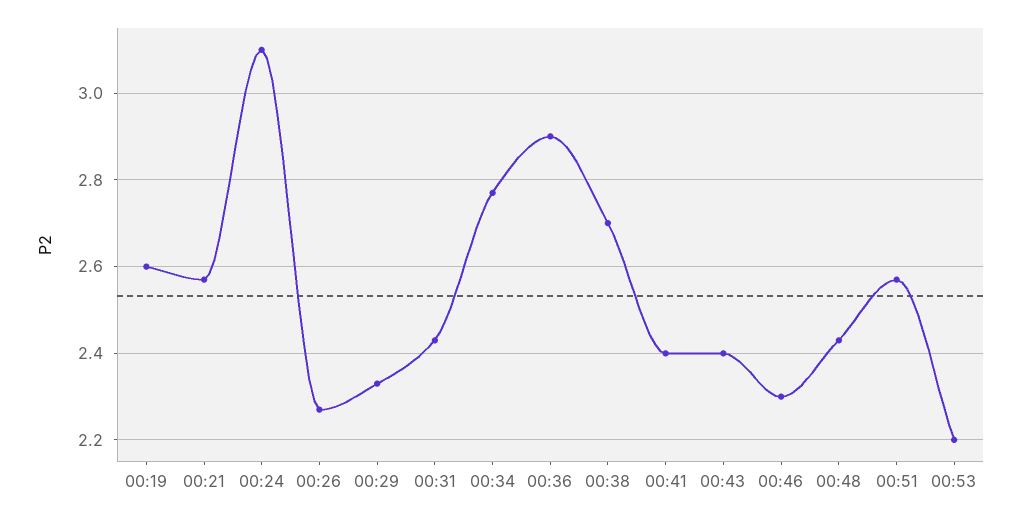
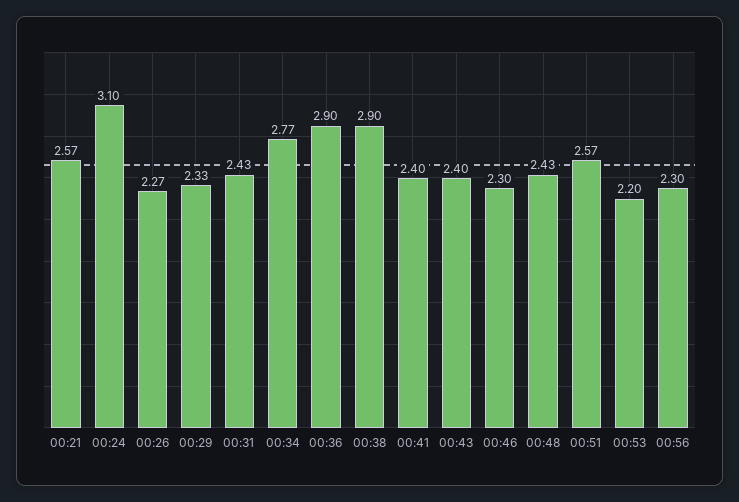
00:19: 2.6 -> none
00:38: 2.7 -> 2.9
00:56: none -> 2.3

